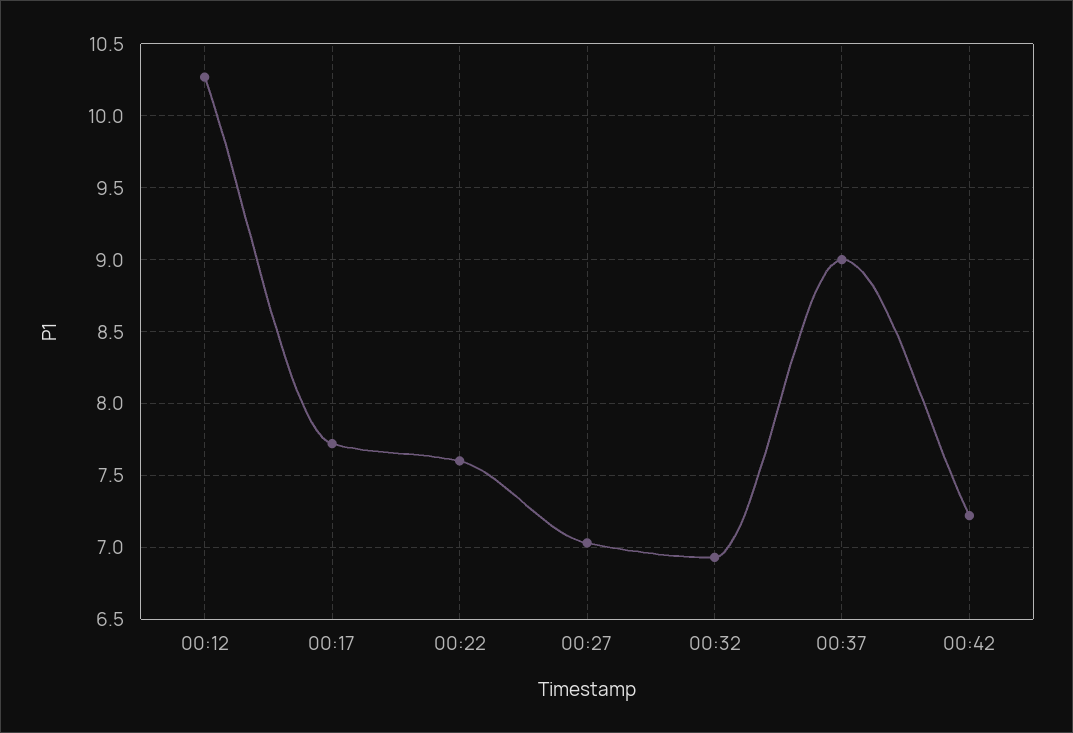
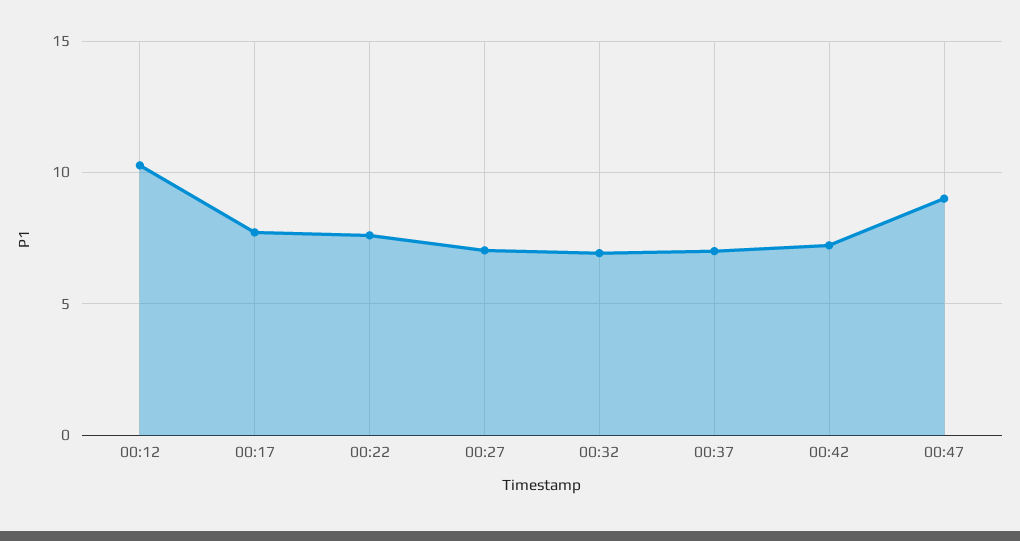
00:37: 9 -> 7
00:47: none -> 9

